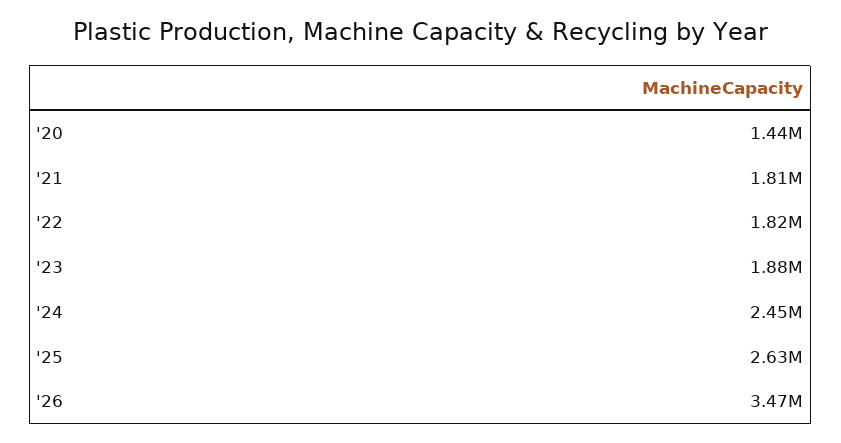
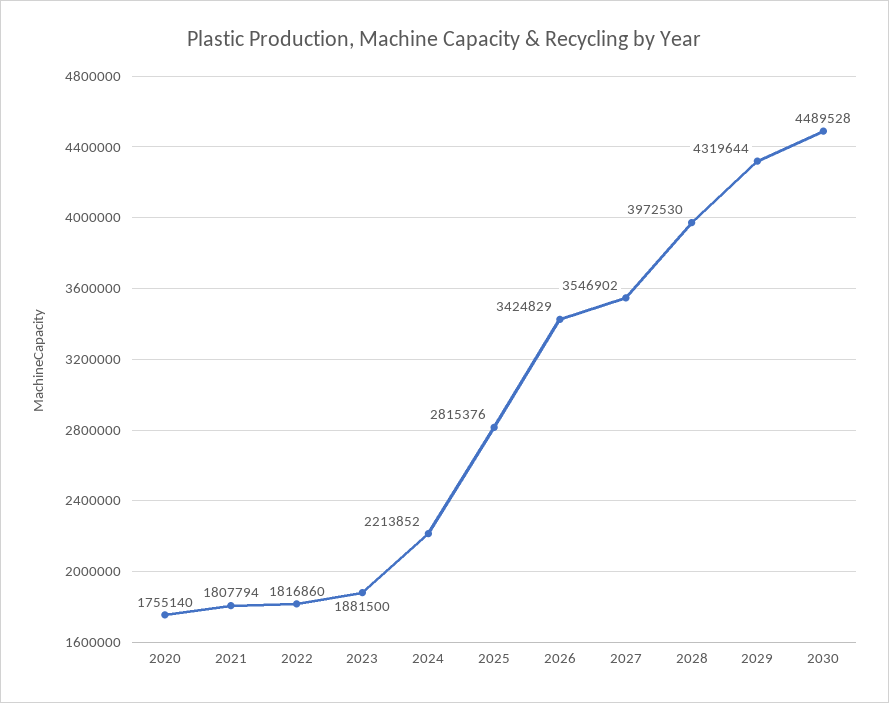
'20: 1440000 -> 1755140
'24: 2450000 -> 2213852
'25: 2630000 -> 2815376
'26: 3470000 -> 3424829
2027: none -> 3546902
2028: none -> 3972530
2029: none -> 4319644
2030: none -> 4489528

